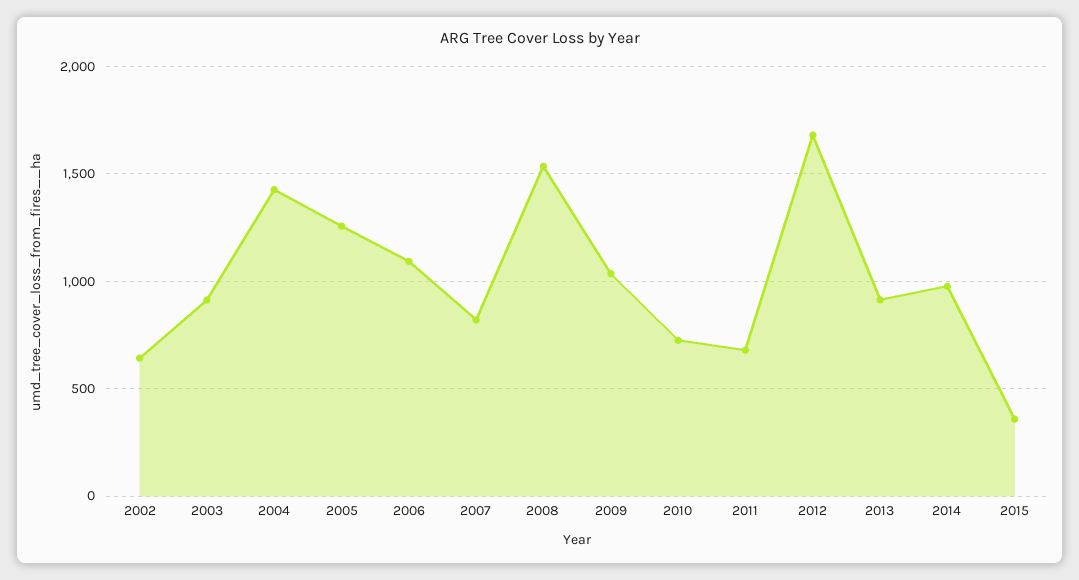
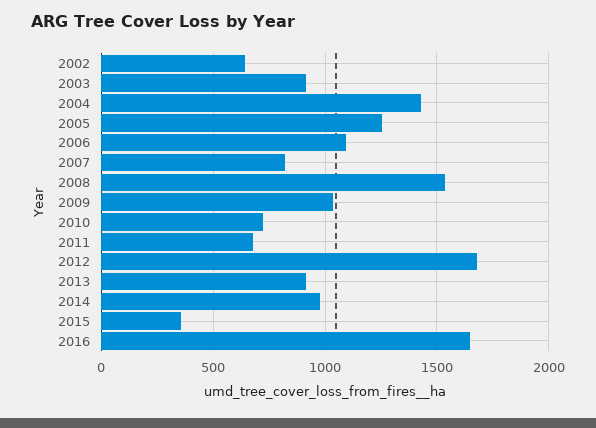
2016: none -> 1650

